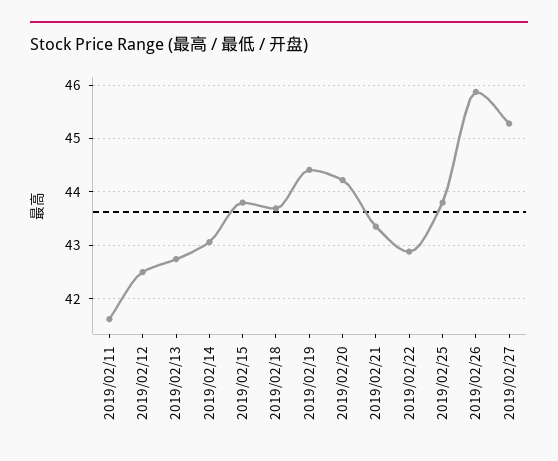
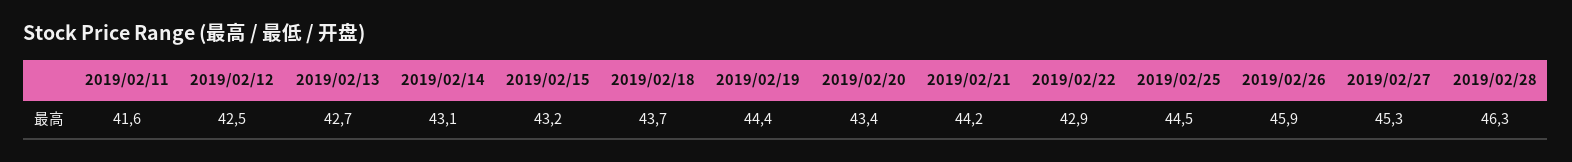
2019/02/15: 43.8 -> 43.2
2019/02/20: 44.2 -> 43.4
2019/02/21: 43.4 -> 44.2
2019/02/25: 43.8 -> 44.5
2019/02/28: none -> 46.3

